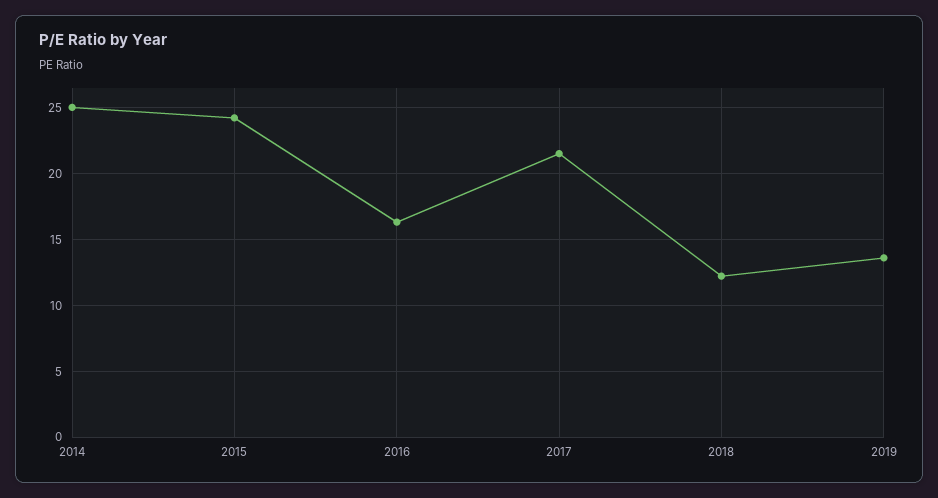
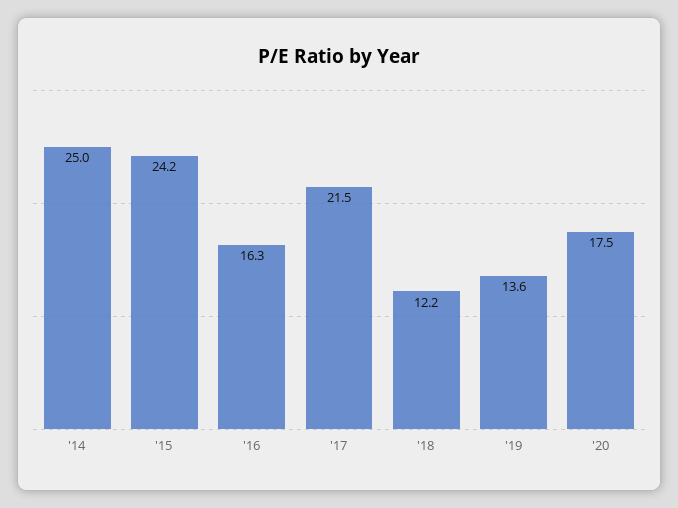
'20: none -> 17.5

